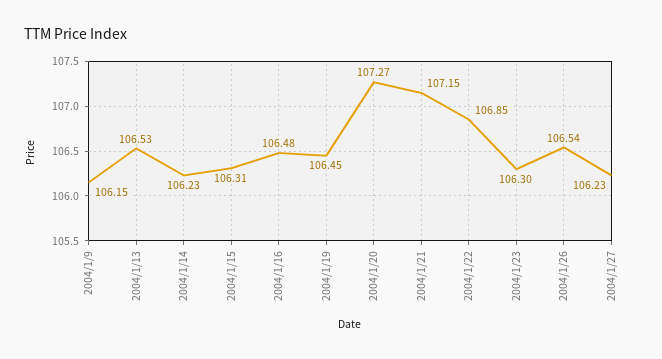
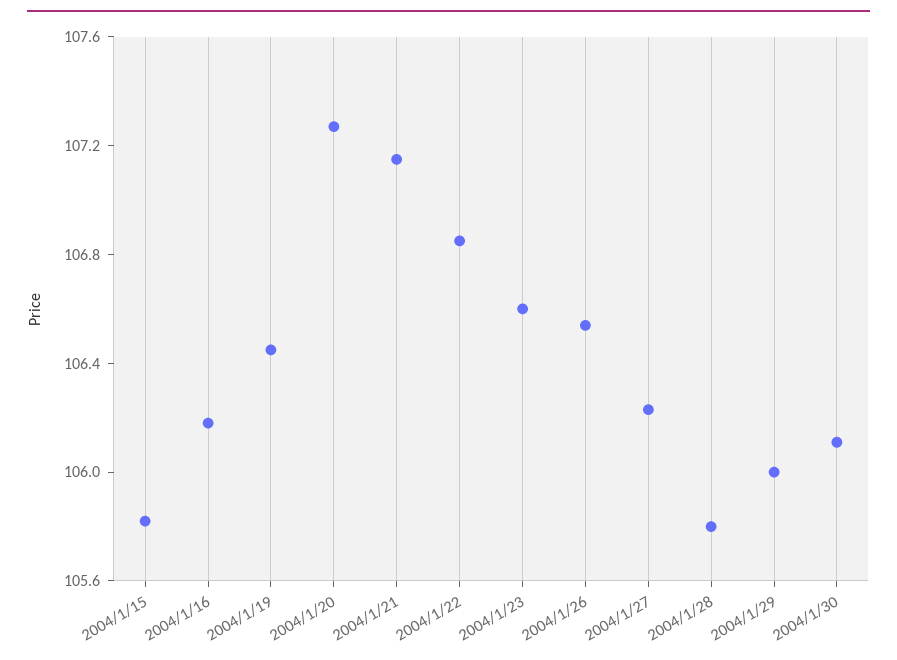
2004/1/9: 106.15 -> none
2004/1/13: 106.53 -> none
2004/1/14: 106.23 -> none
2004/1/15: 106.31 -> 105.8
2004/1/16: 106.48 -> 106.2
2004/1/23: 106.3 -> 106.6
2004/1/28: none -> 105.8
2004/1/29: none -> 106
2004/1/30: none -> 106.1

